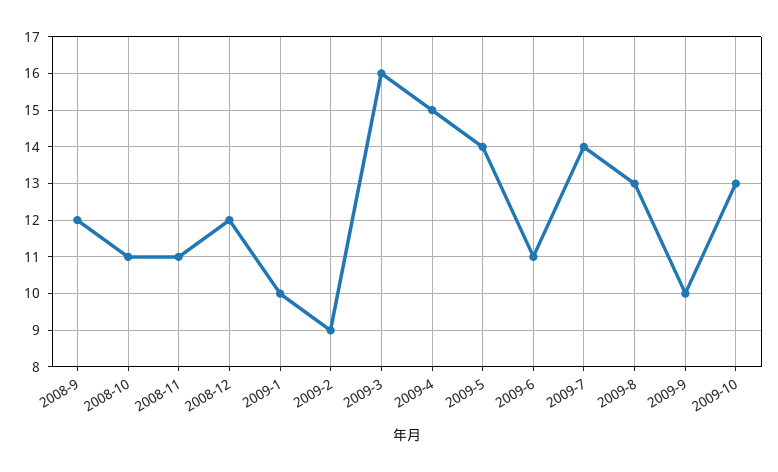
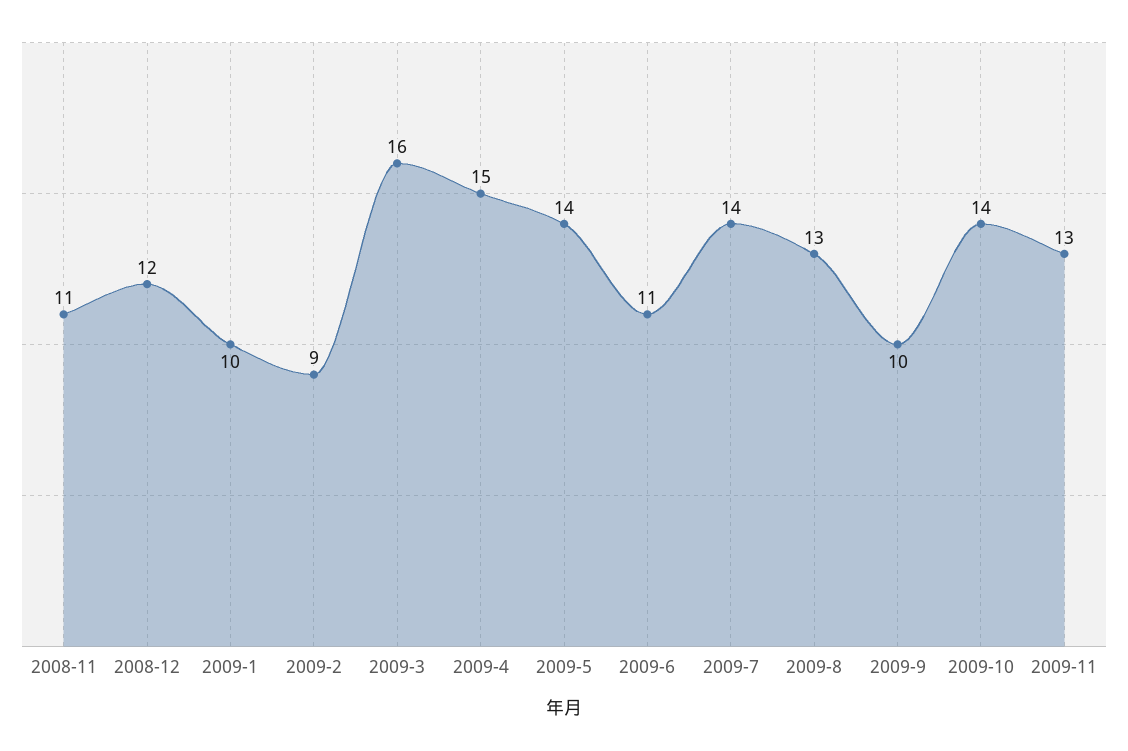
2008-9: 12 -> none
2008-10: 11 -> none
2009-10: 13 -> 14
2009-11: none -> 13

